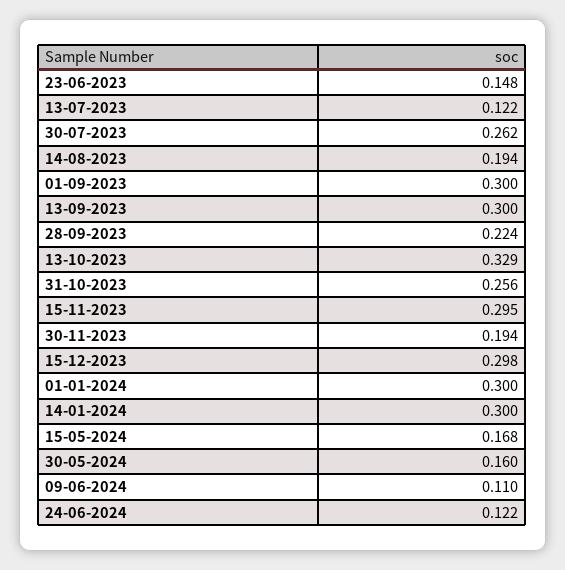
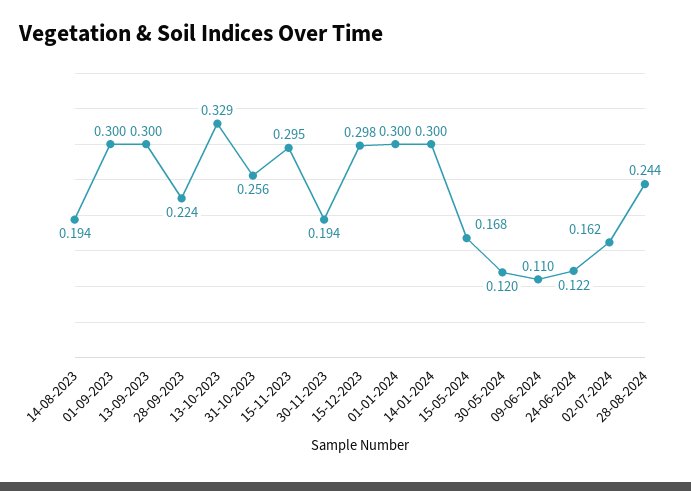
23-06-2023: 0.148 -> none
13-07-2023: 0.122 -> none
30-07-2023: 0.262 -> none
30-05-2024: 0.16 -> 0.12
02-07-2024: none -> 0.162
28-08-2024: none -> 0.244

